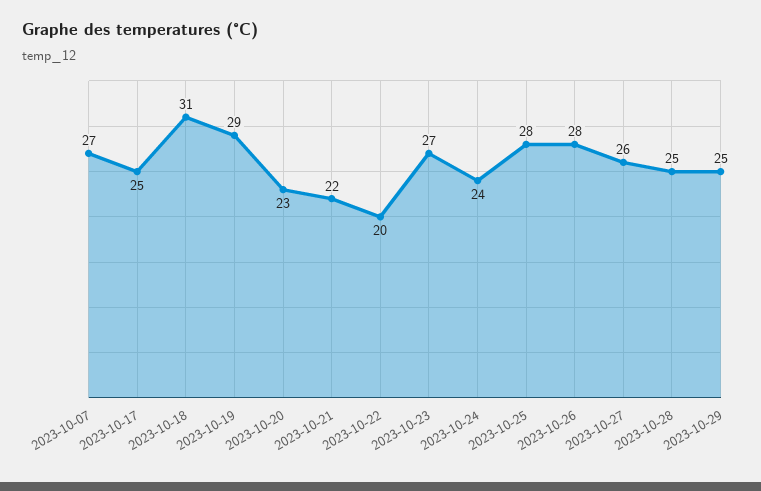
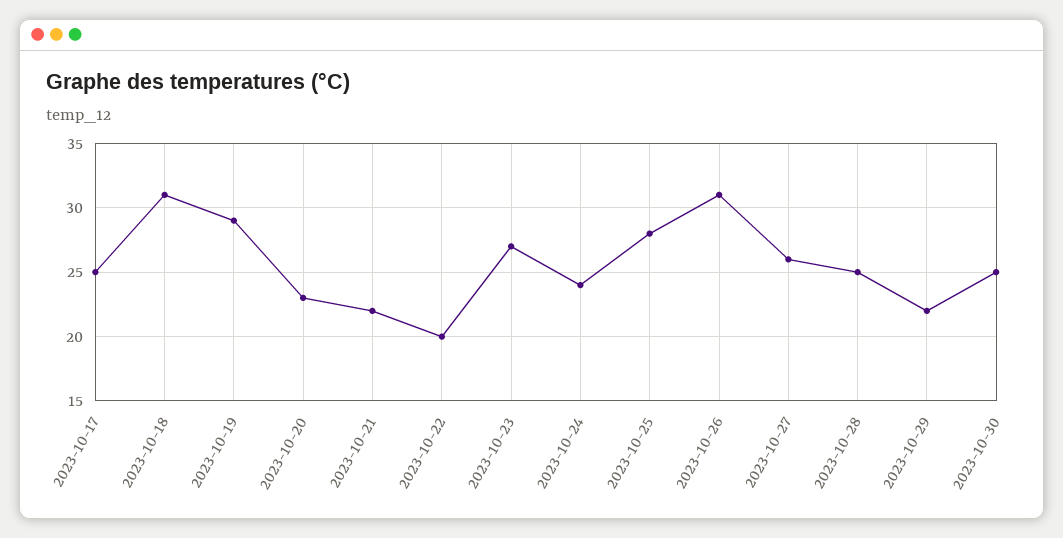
2023-10-07: 27 -> none
2023-10-26: 28 -> 31
2023-10-29: 25 -> 22
2023-10-30: none -> 25

